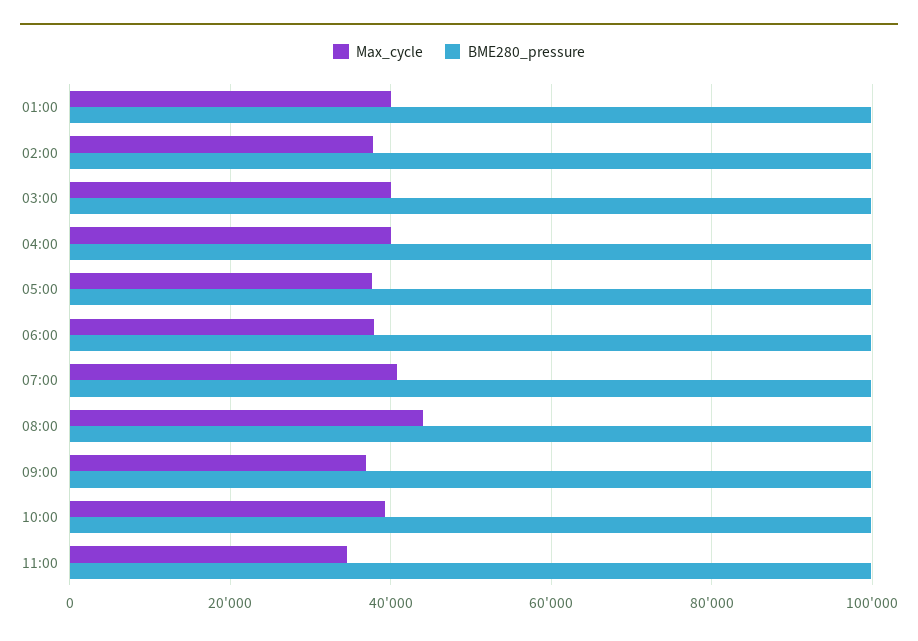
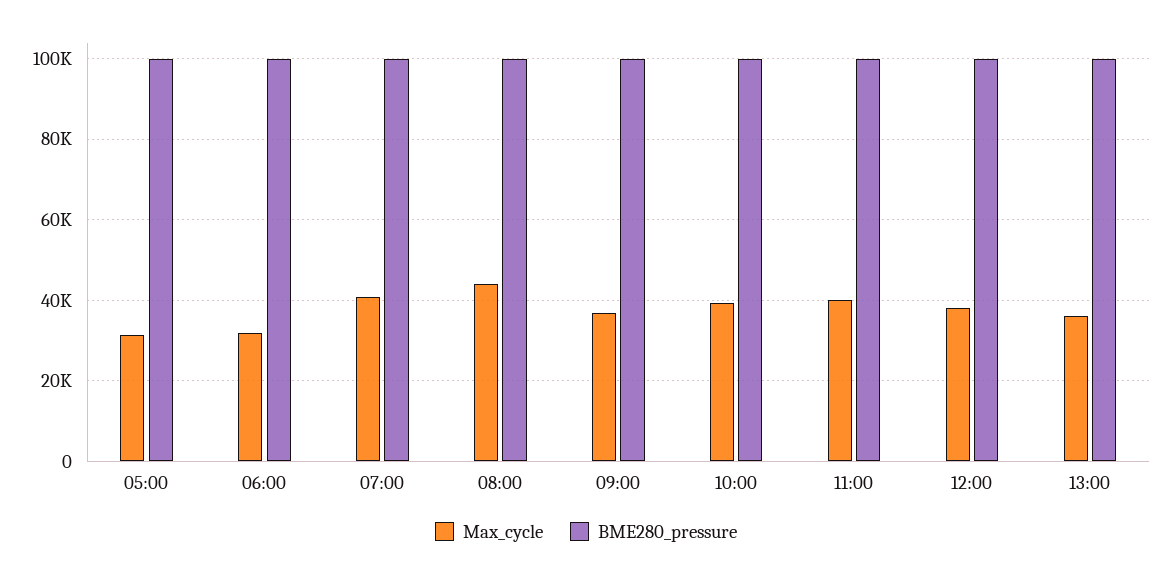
Max_cycle, 01:00: 40000 -> none
BME280_pressure, 01:00: 100000 -> none
Max_cycle, 02:00: 38000 -> none
BME280_pressure, 02:00: 100000 -> none
Max_cycle, 03:00: 40000 -> none
BME280_pressure, 03:00: 100000 -> none
Max_cycle, 04:00: 40000 -> none
BME280_pressure, 04:00: 100000 -> none
Max_cycle, 05:00: 38000 -> 32000
Max_cycle, 06:00: 38000 -> 32000
Max_cycle, 11:00: 34000 -> 40000
Max_cycle, 12:00: none -> 38000
BME280_pressure, 12:00: none -> 100000
Max_cycle, 13:00: none -> 36000
BME280_pressure, 13:00: none -> 100000

